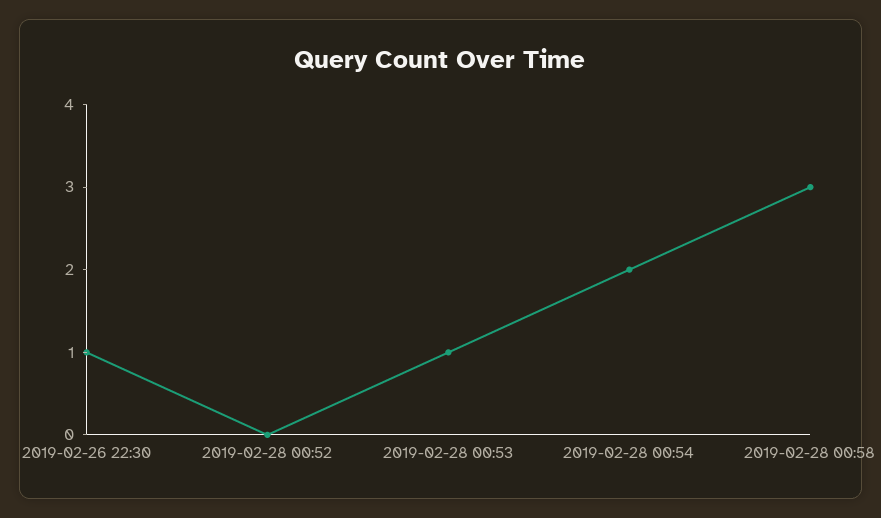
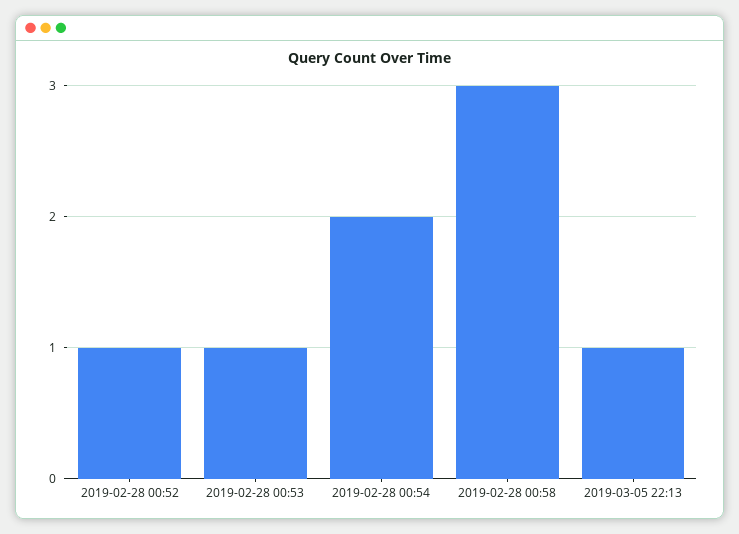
2019-02-26 22:30: 1 -> none
2019-02-28 00:52: 0 -> 1
2019-03-05 22:13: none -> 1

